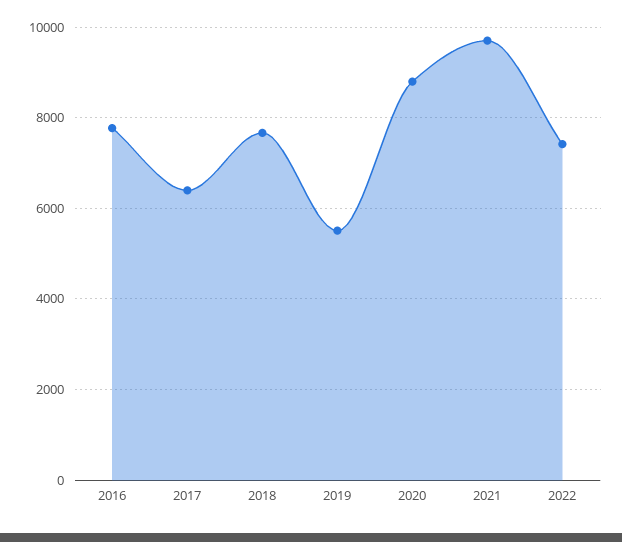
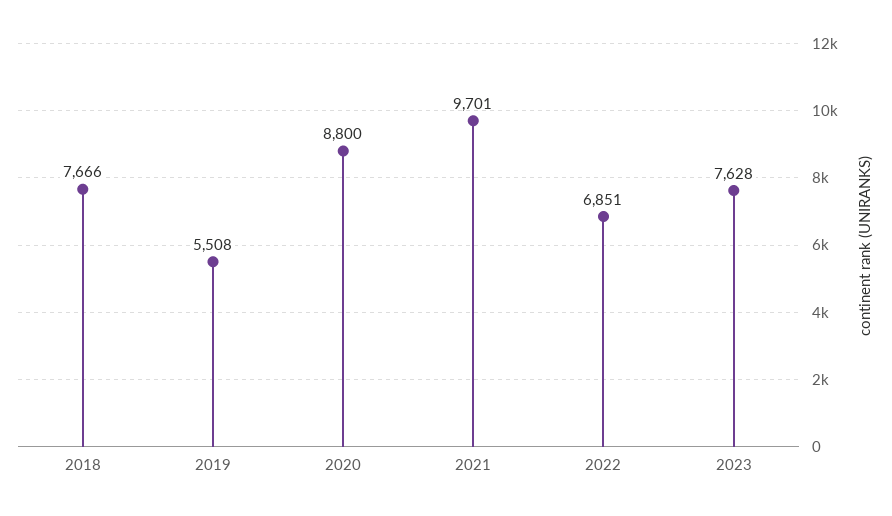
2016: 7800 -> none
2017: 6400 -> none
2022: 7400 -> 6851
2023: none -> 7628

